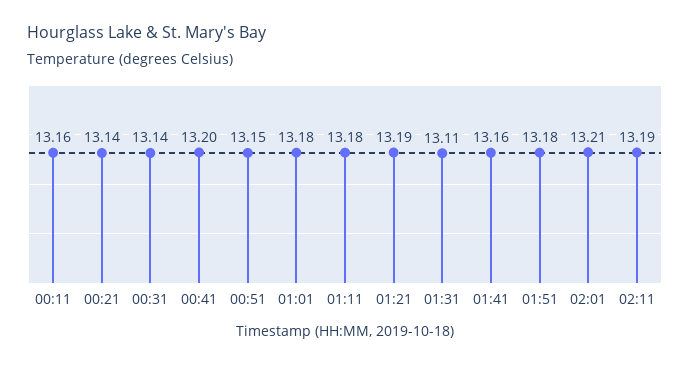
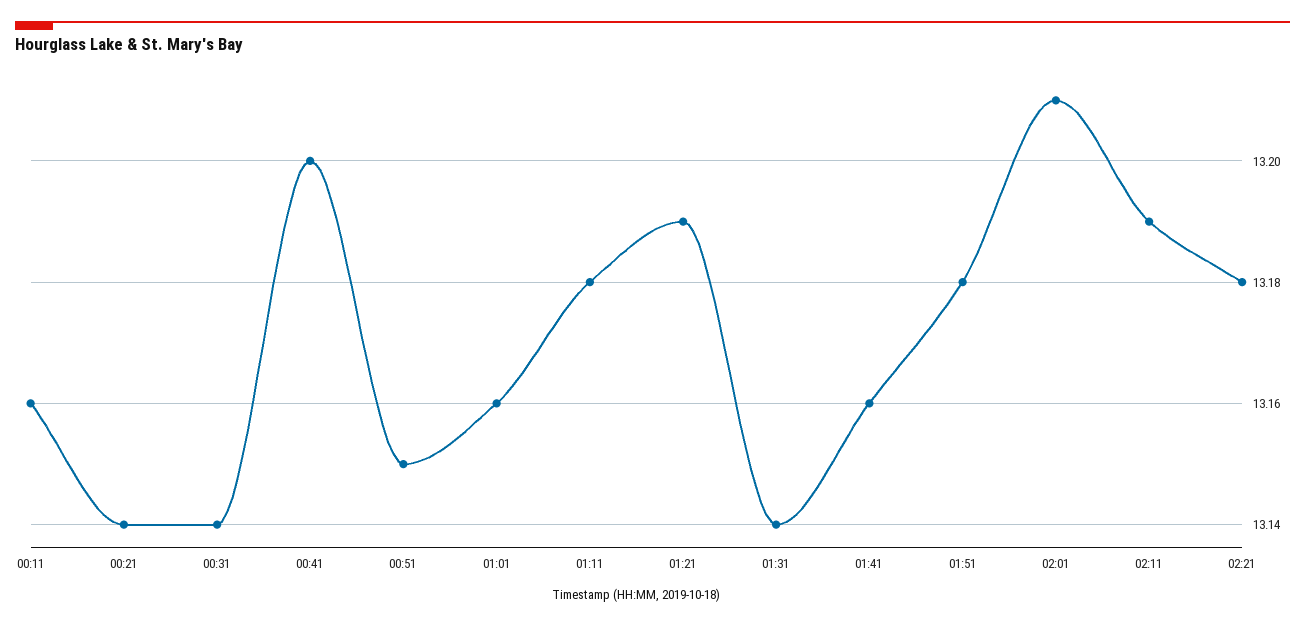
01:01: 13.18 -> 13.16
01:31: 13.11 -> 13.14
02:21: none -> 13.18

